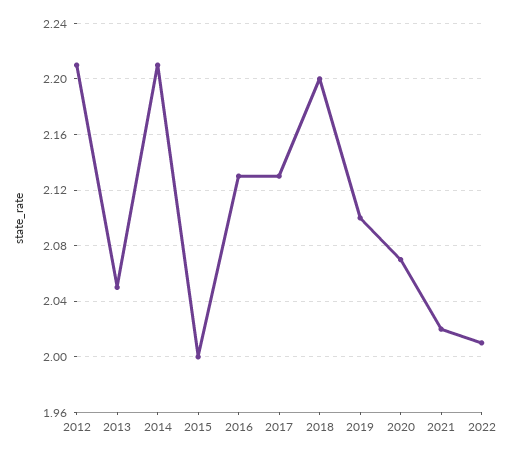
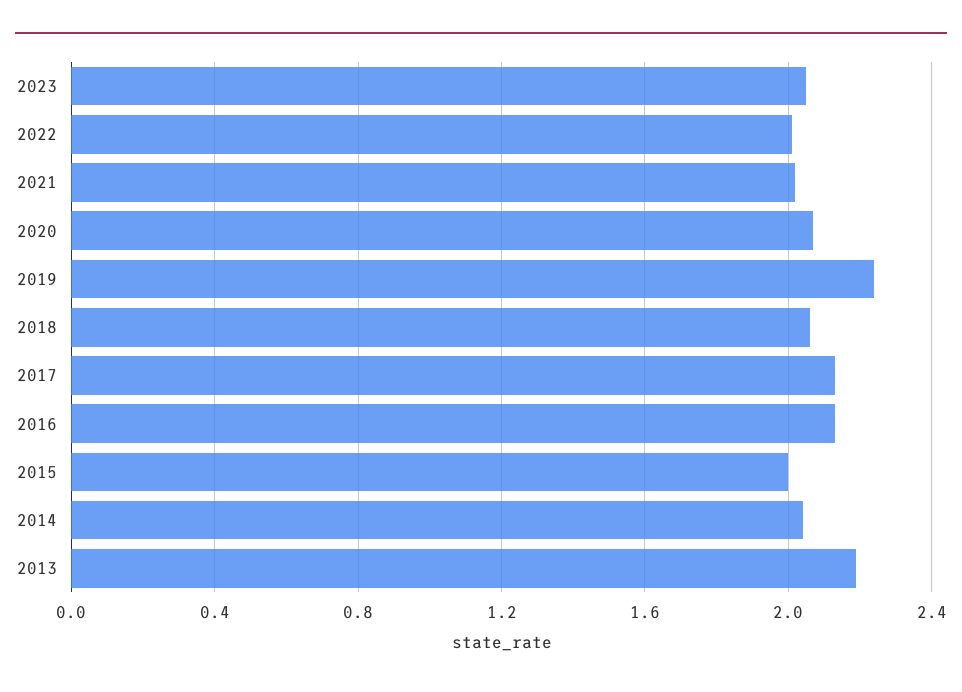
2012: 2.21 -> none
2013: 2.05 -> 2.2
2014: 2.21 -> 2.05
2018: 2.2 -> 2.05
2019: 2.1 -> 2.25
2023: none -> 2.05

